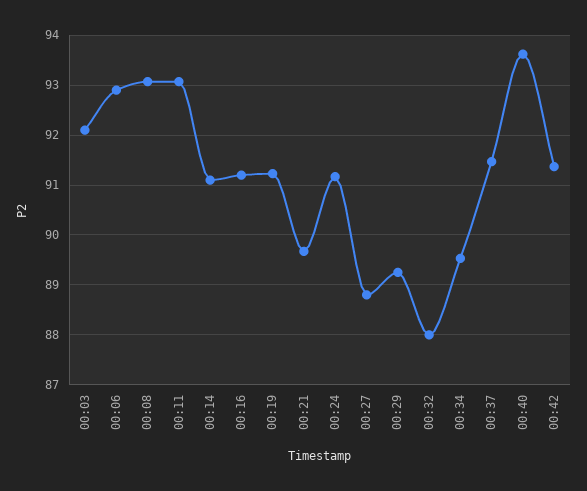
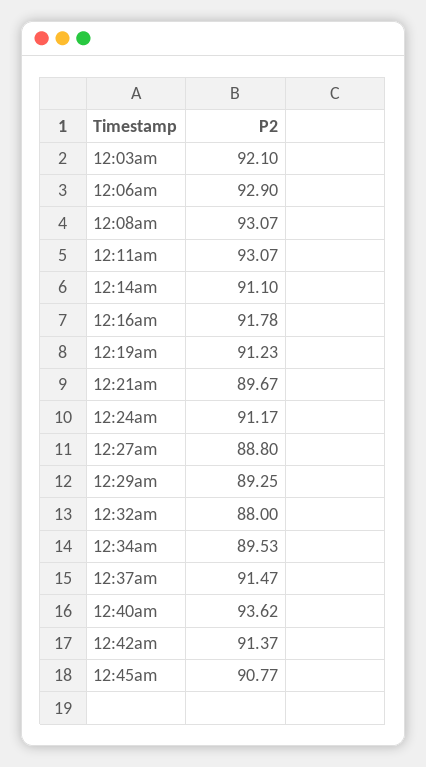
00:16: 91.2 -> 91.78
12:45am: none -> 90.77

